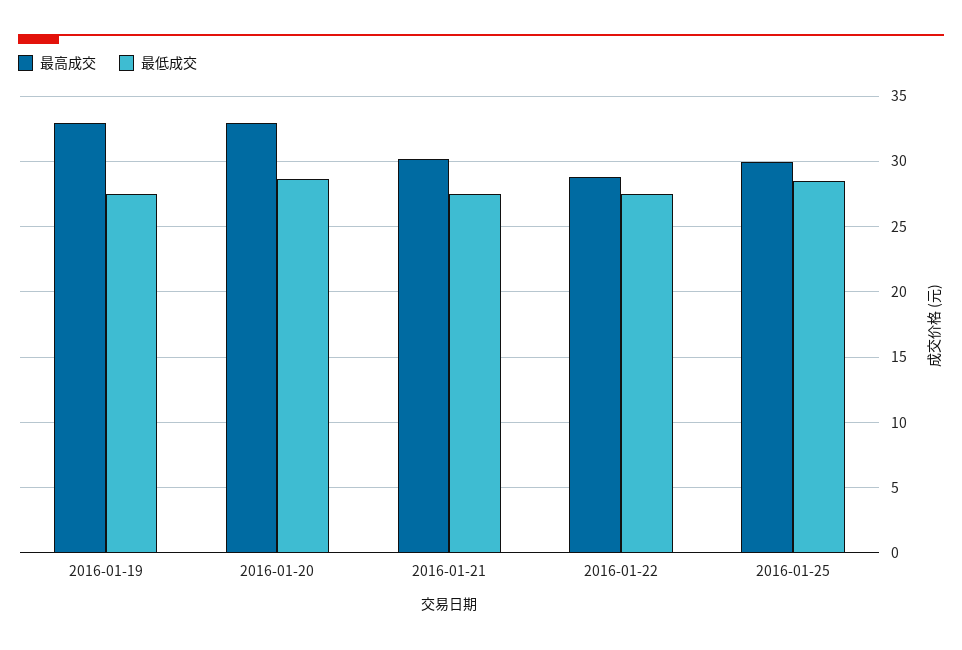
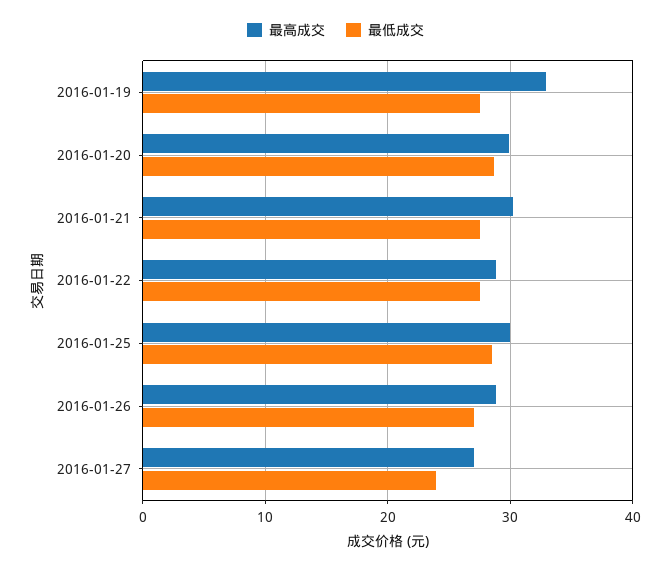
最高成交, 2016-01-20: 33 -> 30
最高成交, 2016-01-26: none -> 29
最低成交, 2016-01-26: none -> 27
最高成交, 2016-01-27: none -> 27
最低成交, 2016-01-27: none -> 24

